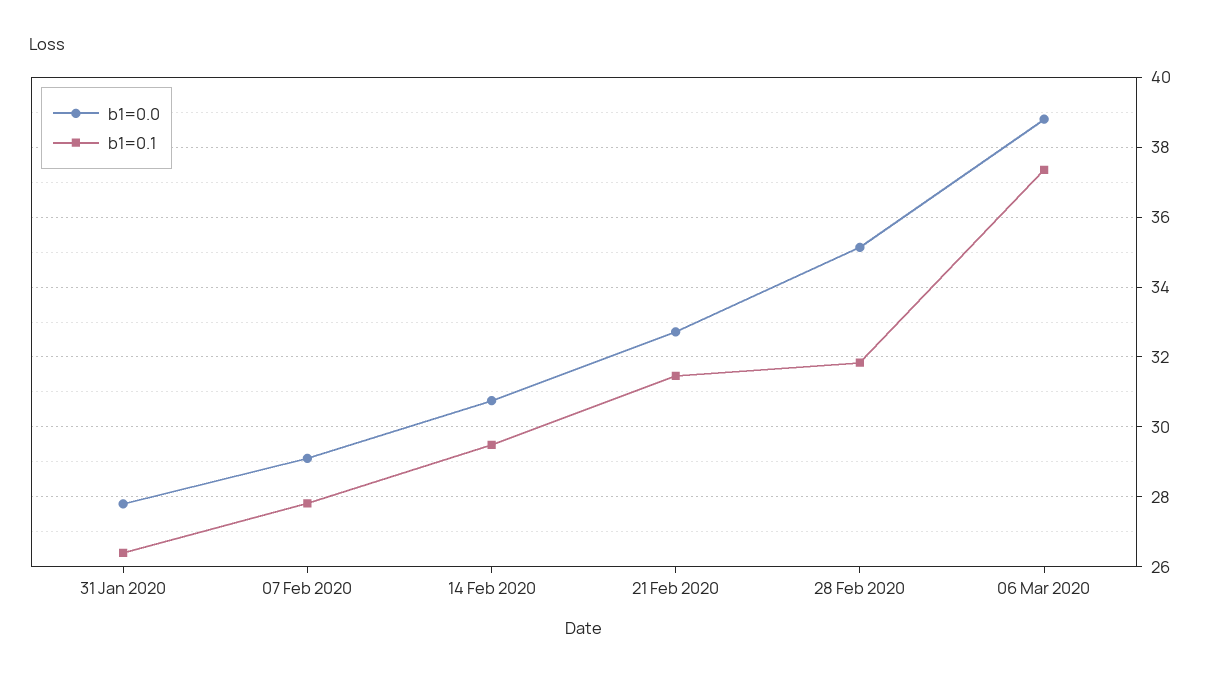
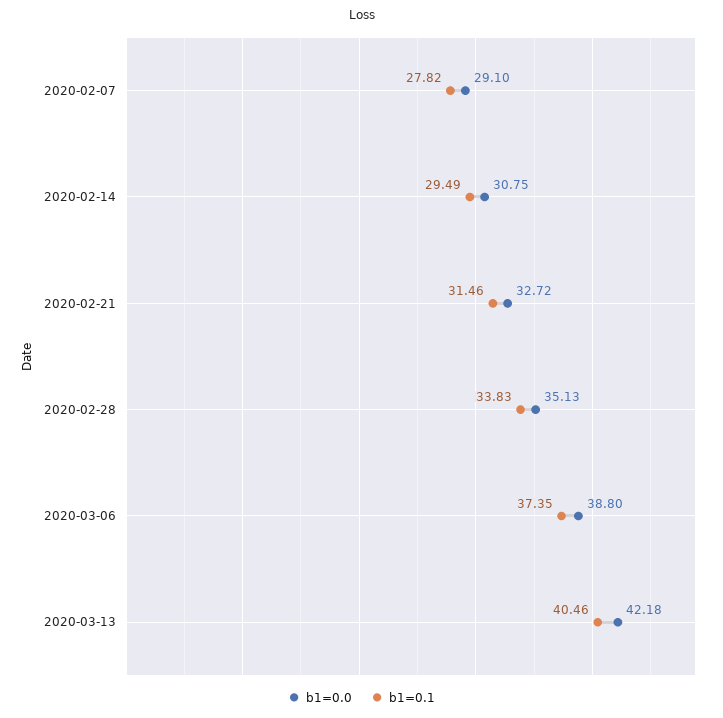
b1=0.0, 31 Jan 2020: 27.8 -> none
b1=0.1, 31 Jan 2020: 26.4 -> none
b1=0.1, 28 Feb 2020: 31.8 -> 33.83
b1=0.0, 2020-03-13: none -> 42.18
b1=0.1, 2020-03-13: none -> 40.46

